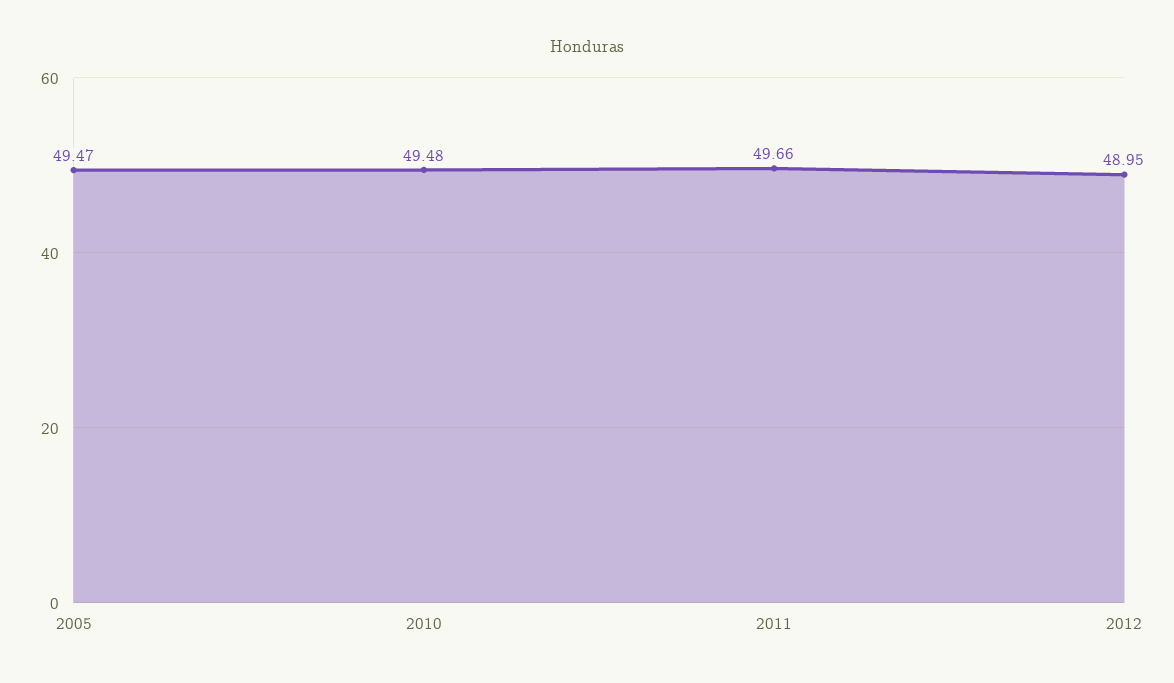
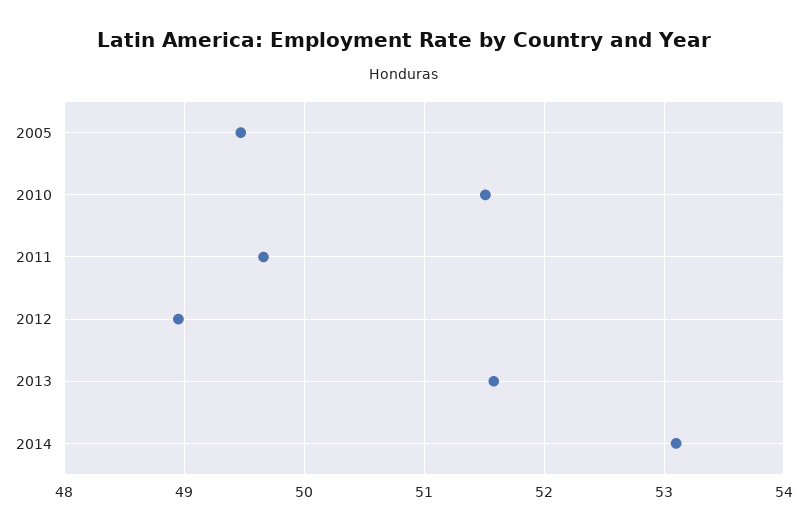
2010: 49.48 -> 51.5
2013: none -> 51.6
2014: none -> 53.1

